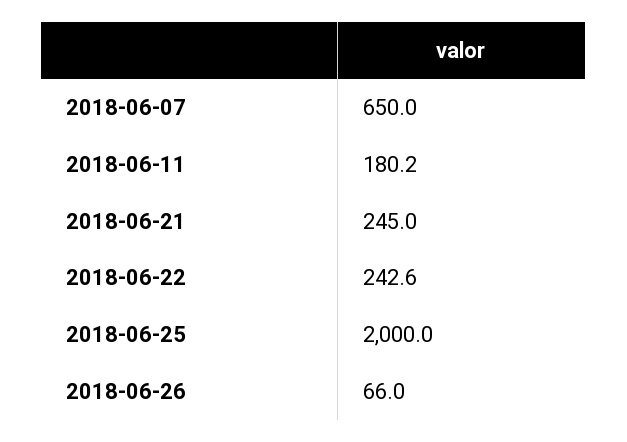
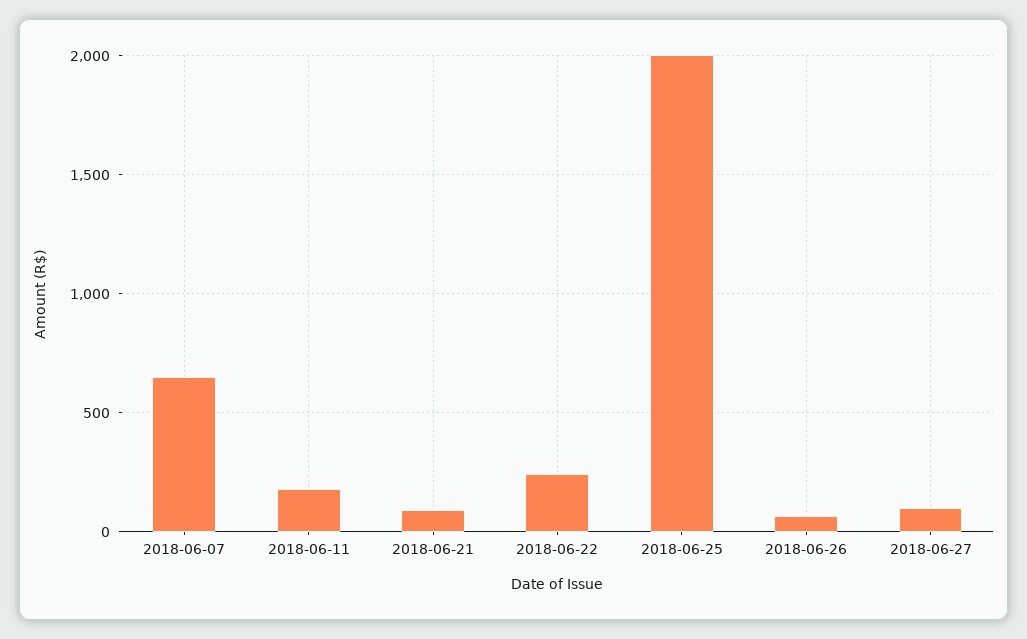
2018-06-21: 245 -> 100
2018-06-27: none -> 100

